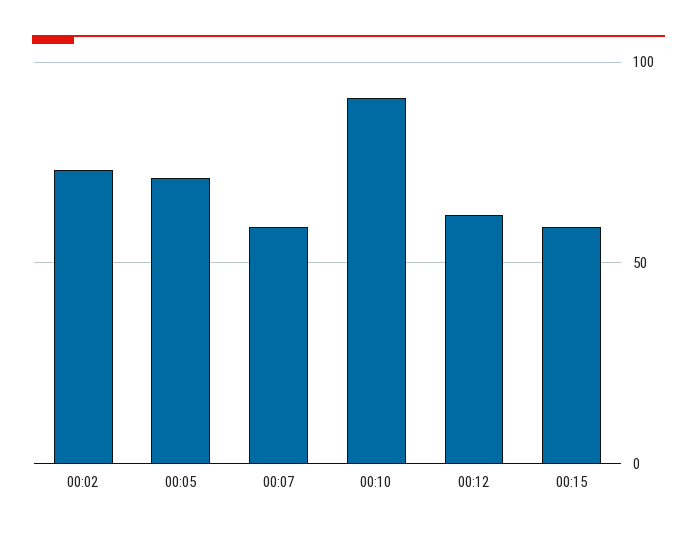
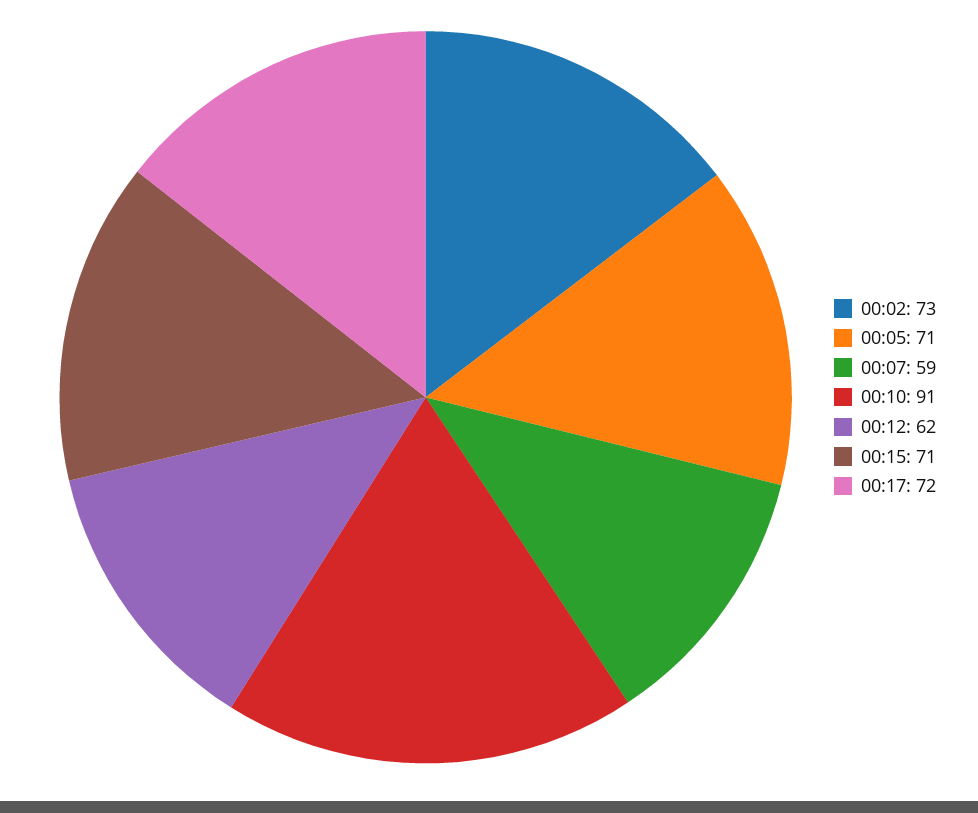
00:15: 60 -> 71
00:17: none -> 72

